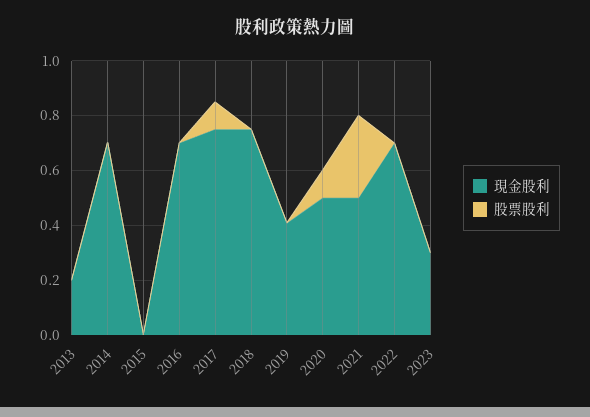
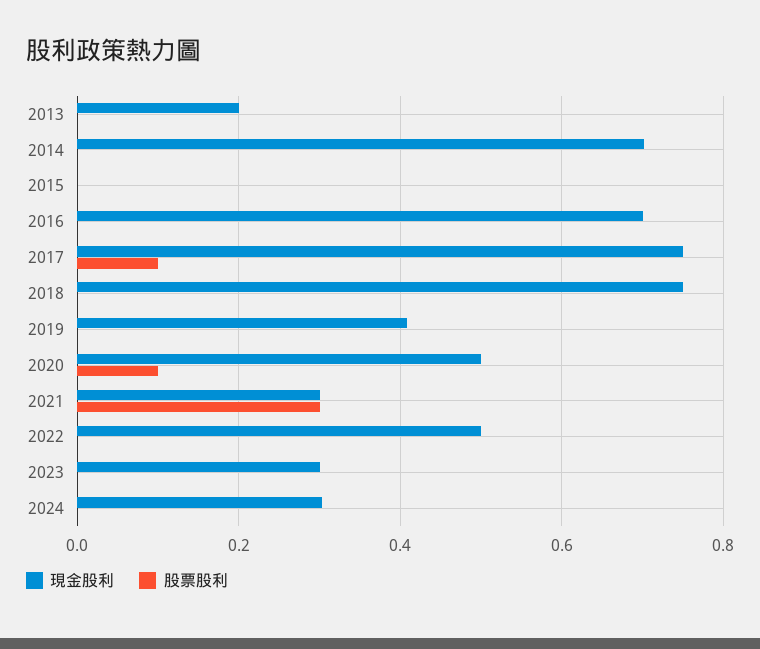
現金股利, 2021: 0.5 -> 0.3
現金股利, 2022: 0.7 -> 0.5
現金股利, 2024: none -> 0.3
股票股利, 2024: none -> 0

